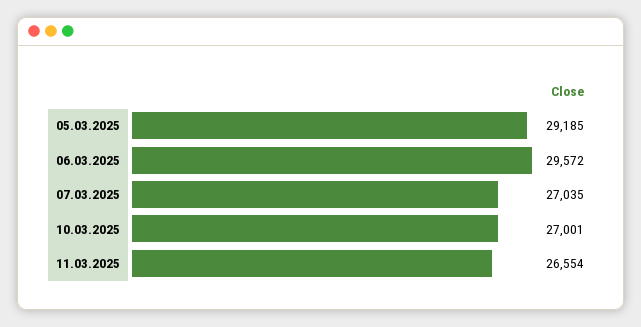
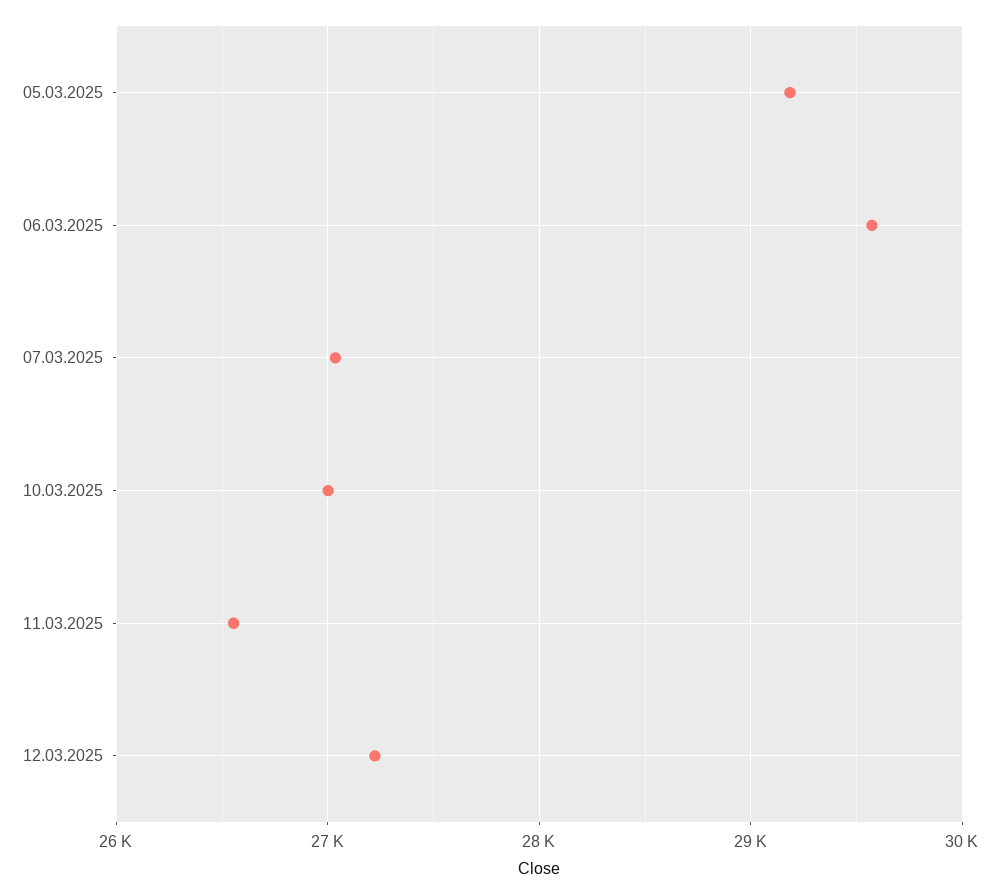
12.03.2025: none -> 27200

